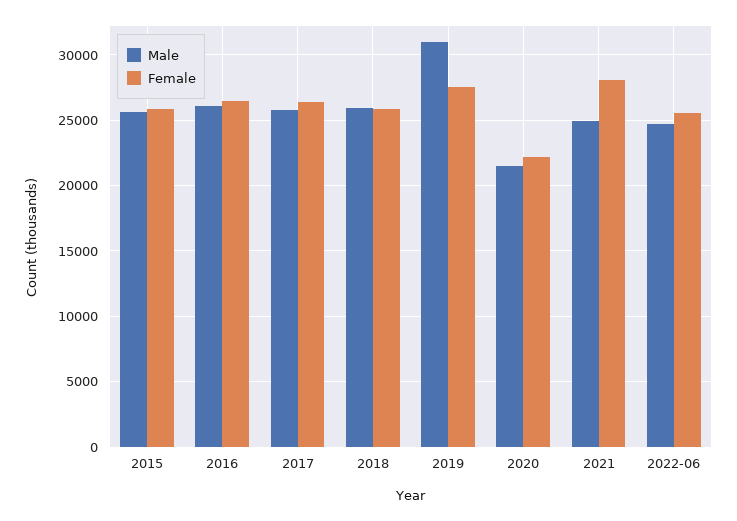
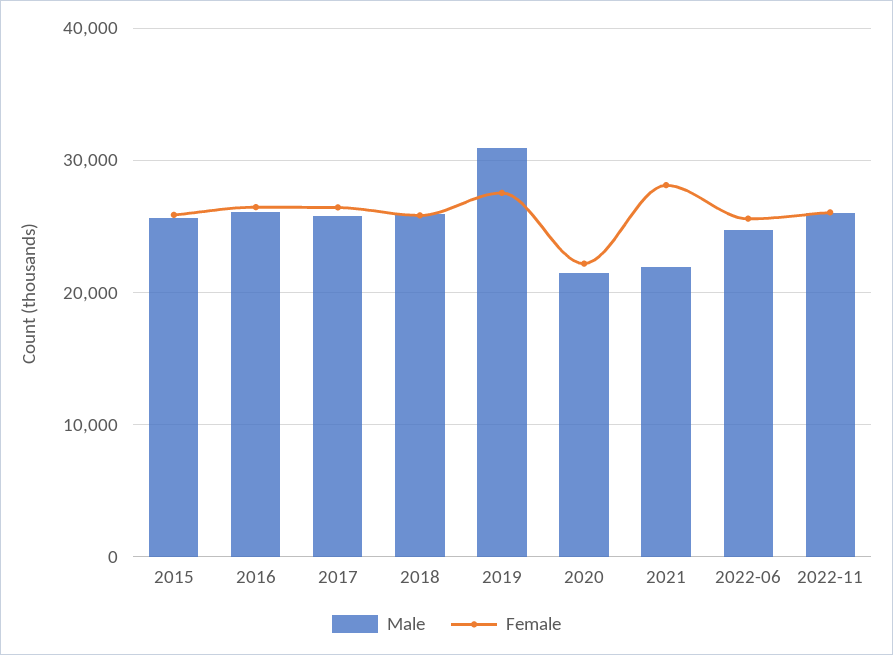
Male, 2021: 25000 -> 22000
Male, 2022-11: none -> 26000
Female, 2022-11: none -> 26000

